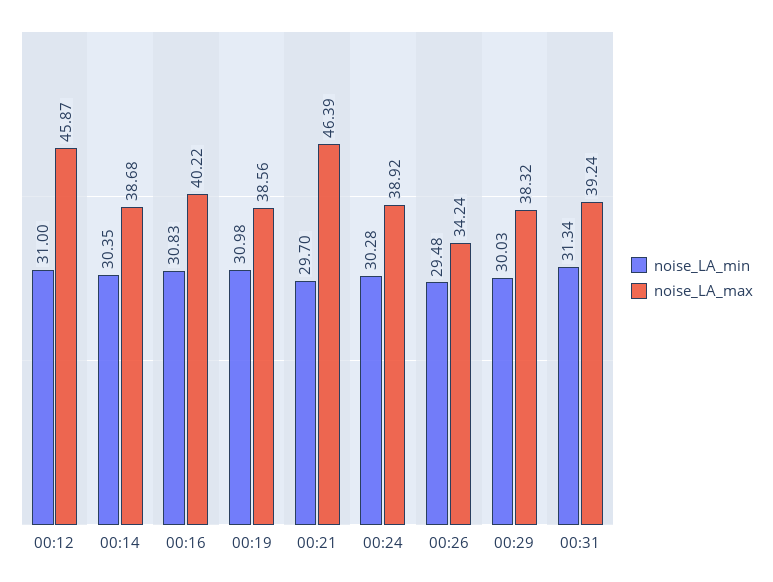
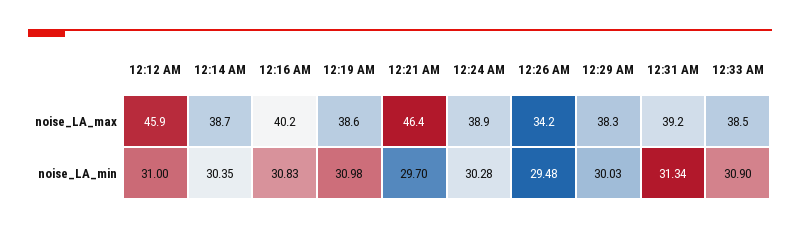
noise_LA_max, 12:33 AM: none -> 38.5
noise_LA_min, 12:33 AM: none -> 30.9

